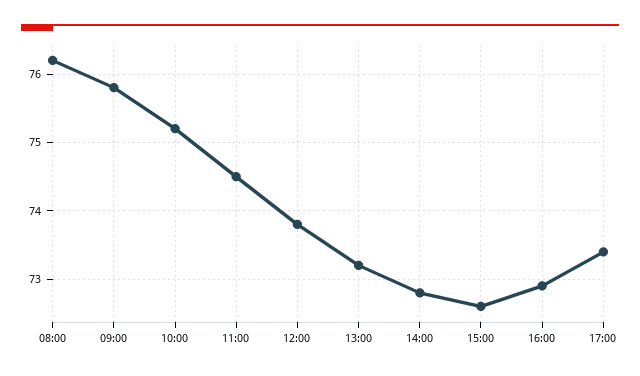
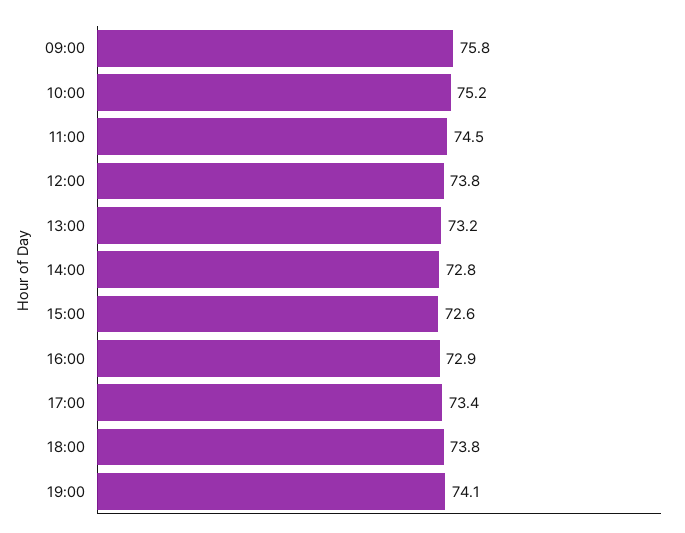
08:00: 76.2 -> none
18:00: none -> 73.8
19:00: none -> 74.1

